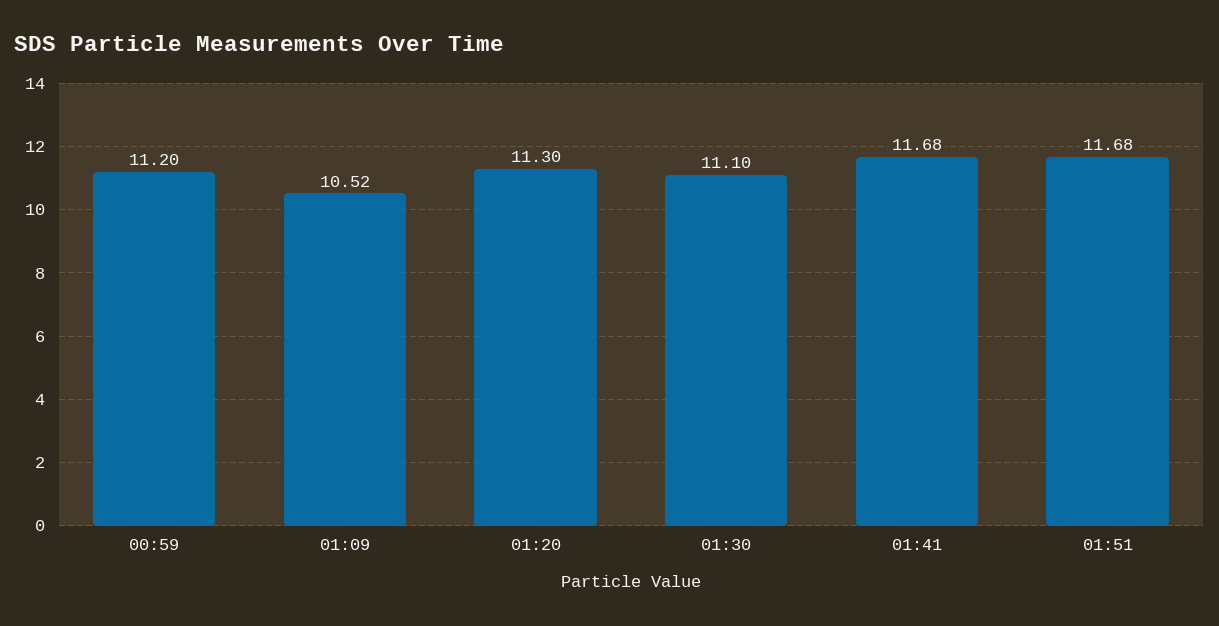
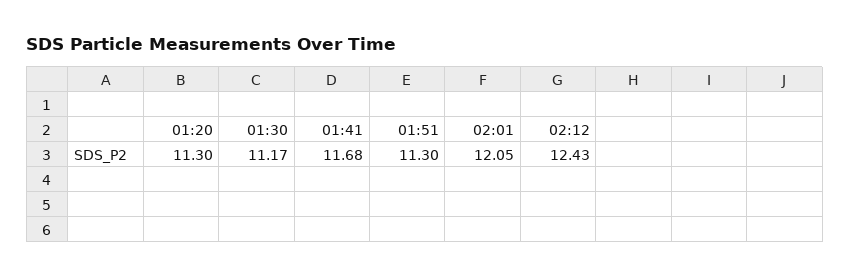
00:59: 11.2 -> none
01:09: 10.52 -> none
01:30: 11.1 -> 11.17
01:51: 11.68 -> 11.3
02:01: none -> 12.05
02:12: none -> 12.43

